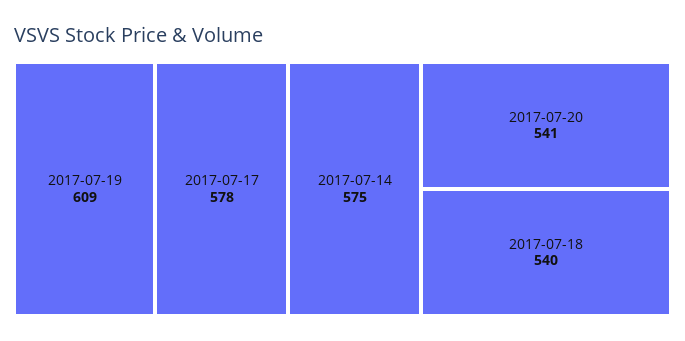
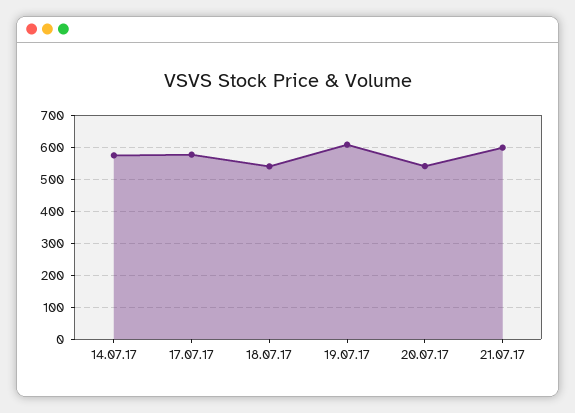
21.07.17: none -> 600

